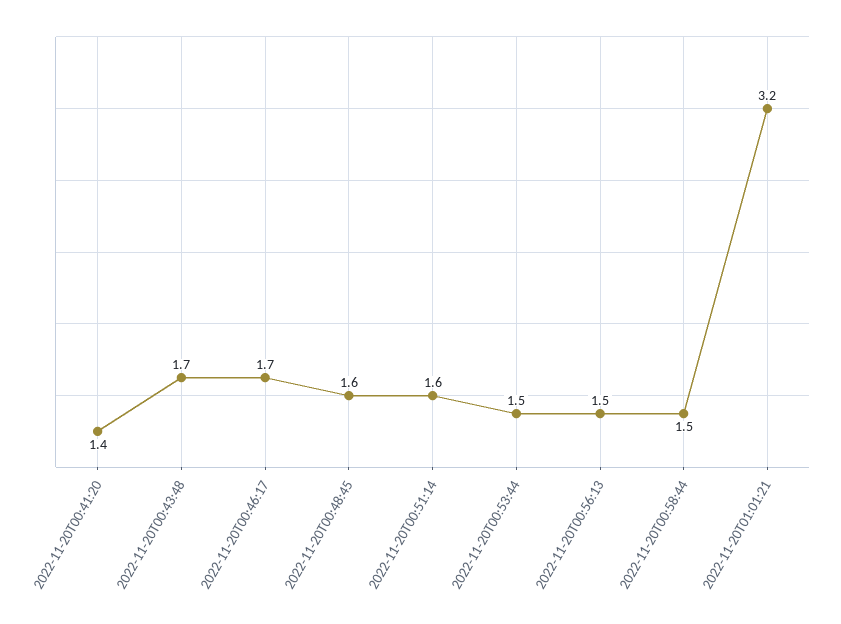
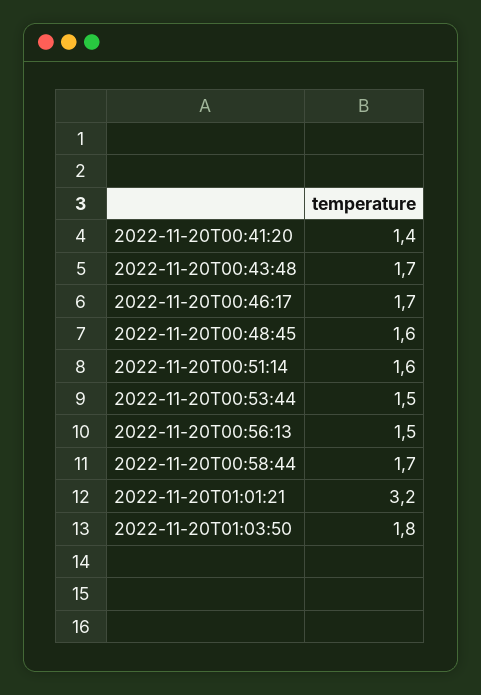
2022-11-20T00:58:44: 1.5 -> 1.7
2022-11-20T01:03:50: none -> 1.8

